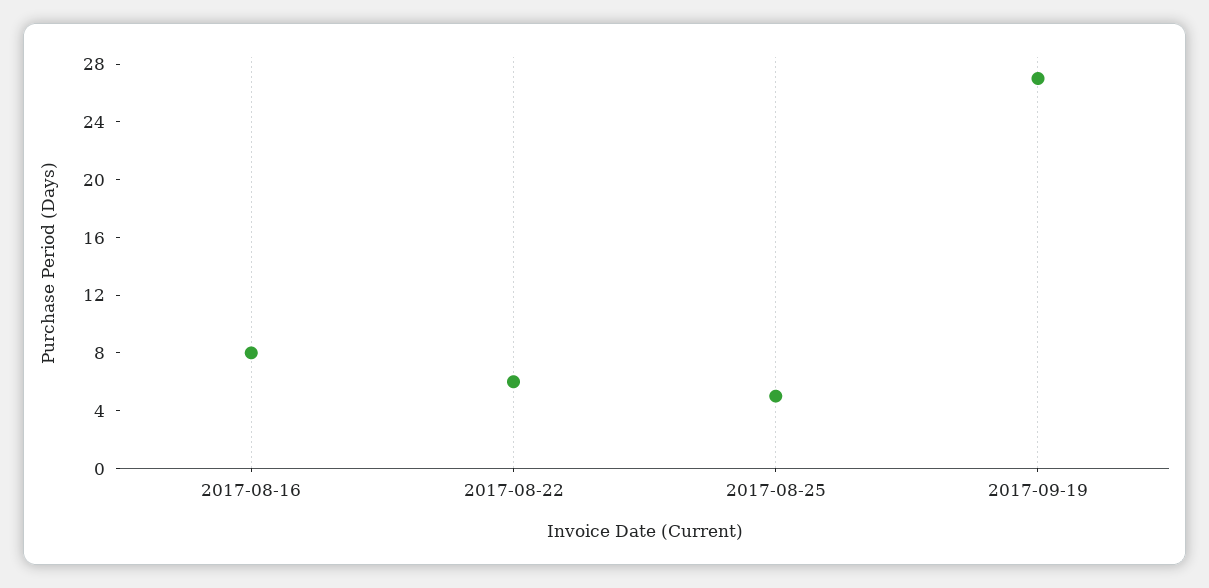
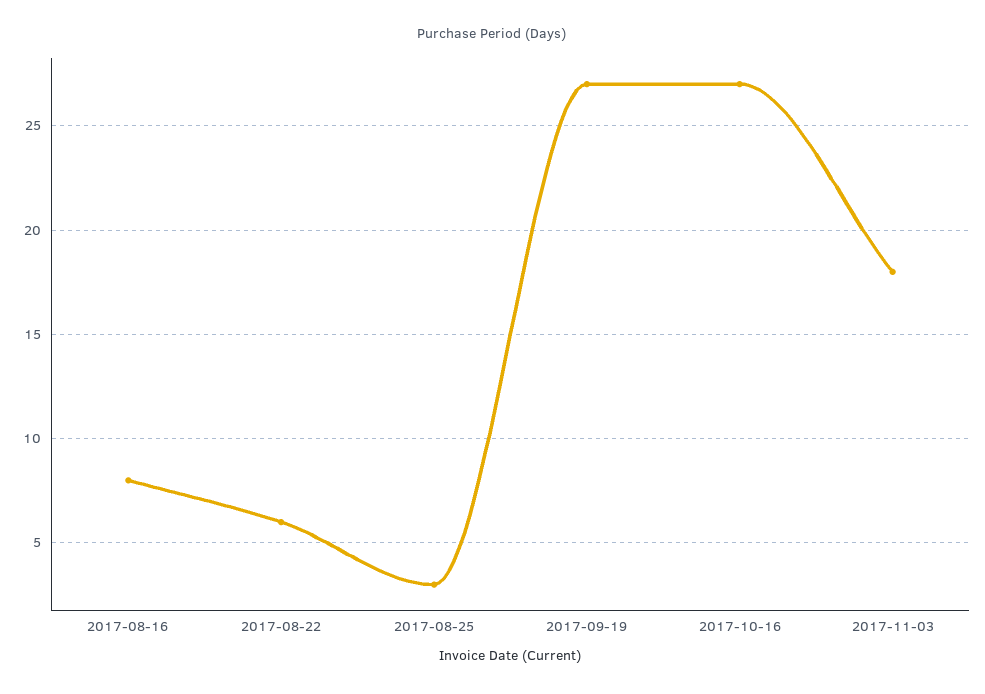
2017-08-25: 5 -> 3
2017-10-16: none -> 27
2017-11-03: none -> 18

